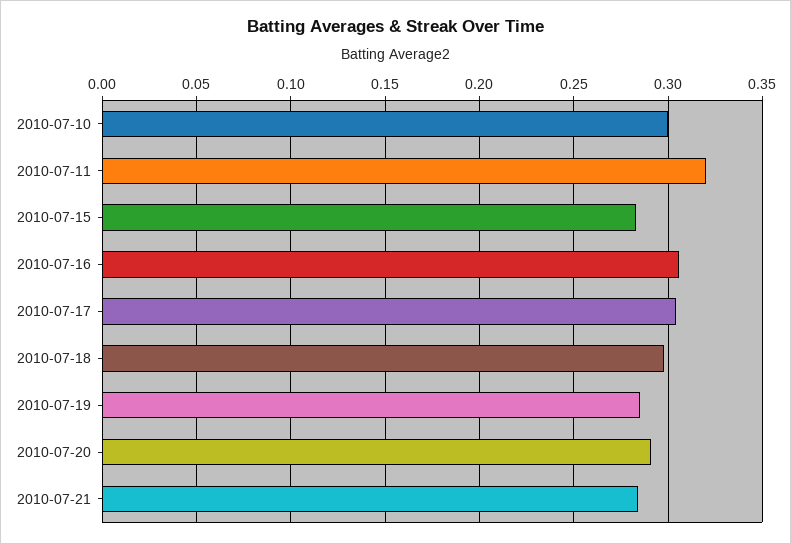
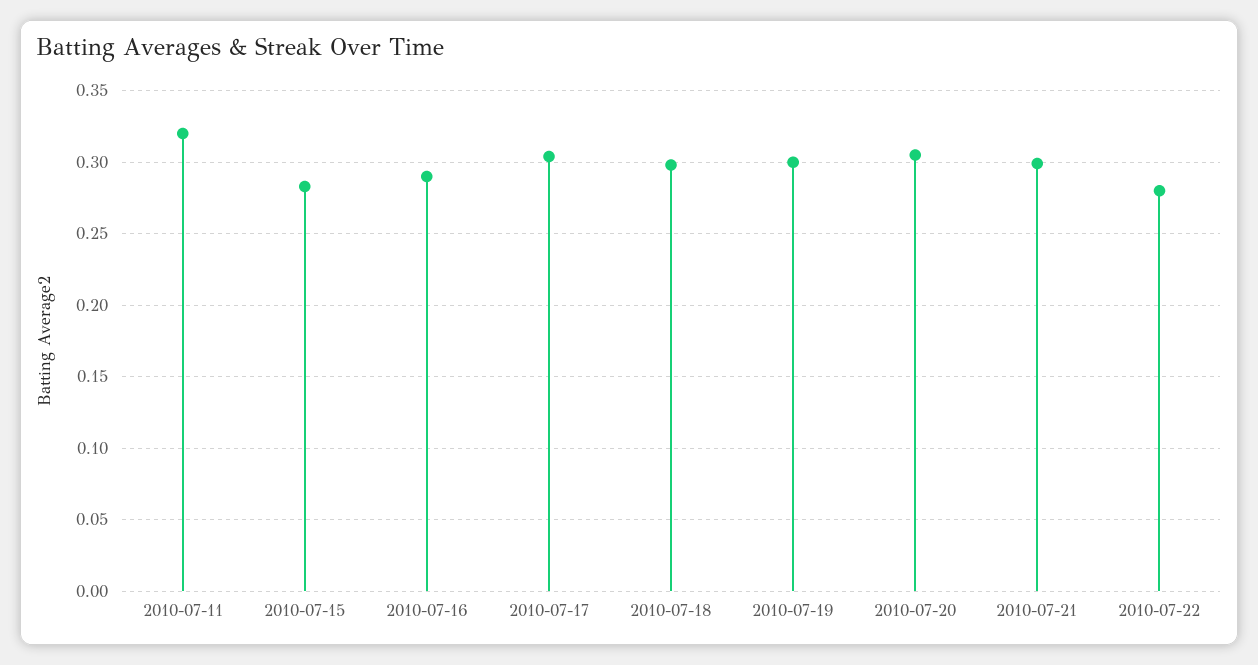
2010-07-10: 0.3 -> none
2010-07-16: 0.305 -> 0.29
2010-07-19: 0.285 -> 0.3
2010-07-20: 0.29 -> 0.305
2010-07-21: 0.285 -> 0.3
2010-07-22: none -> 0.28

